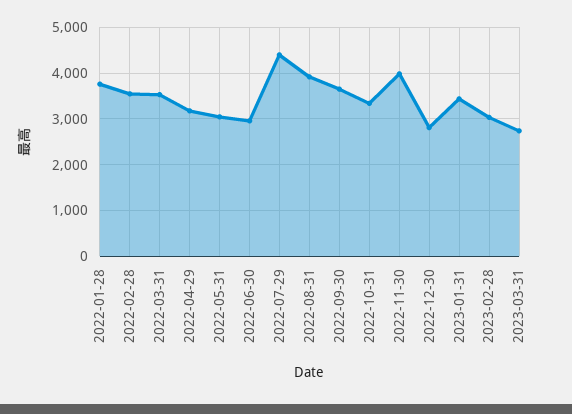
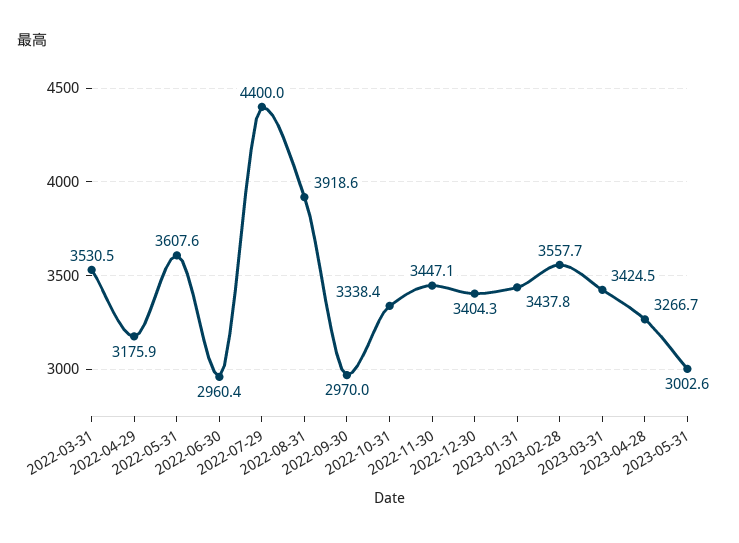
2022-01-28: 3800 -> none
2022-02-28: 3600 -> none
2022-05-31: 3000 -> 3607.6
2022-09-30: 3600 -> 2970
2022-11-30: 4000 -> 3447.1
2022-12-30: 2800 -> 3404.3
2023-02-28: 3000 -> 3557.7
2023-03-31: 2800 -> 3424.5
2023-04-28: none -> 3266.7
2023-05-31: none -> 3002.6

